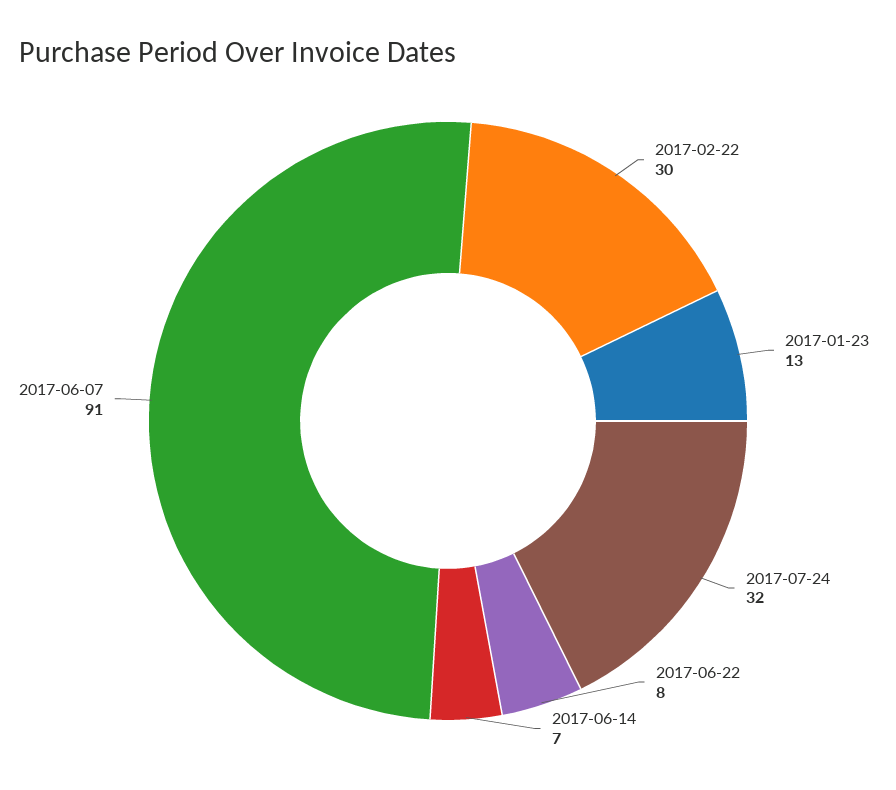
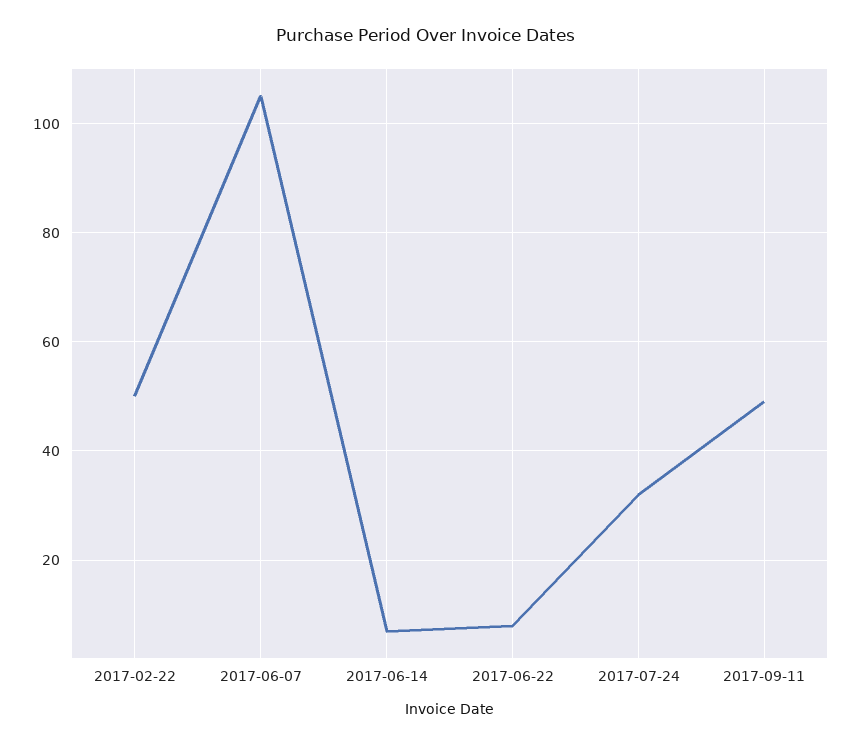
2017-02-22: 30 -> 50
2017-01-23: 13 -> none
2017-06-07: 91 -> 105
2017-09-11: none -> 50

